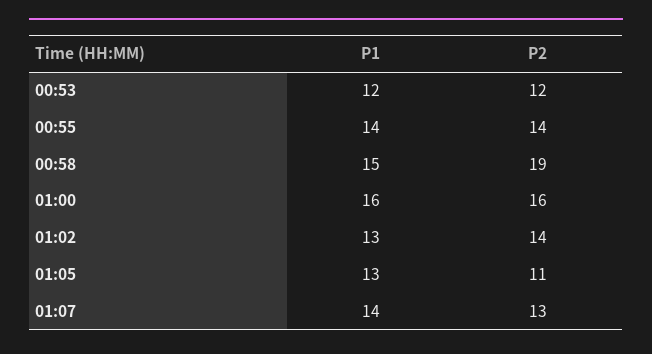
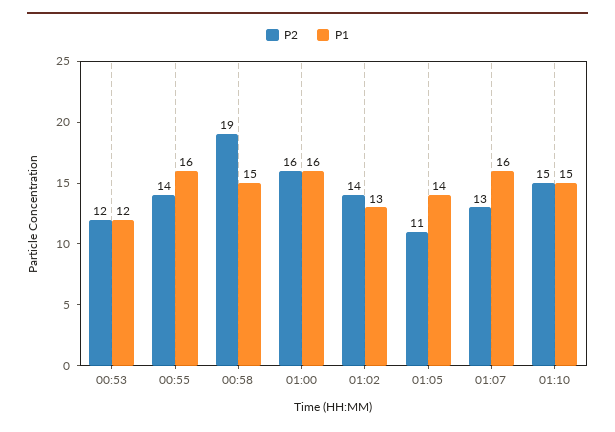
P1, 00:55: 14 -> 16
P1, 01:05: 13 -> 14
P1, 01:07: 14 -> 16
P2, 01:10: none -> 15
P1, 01:10: none -> 15

